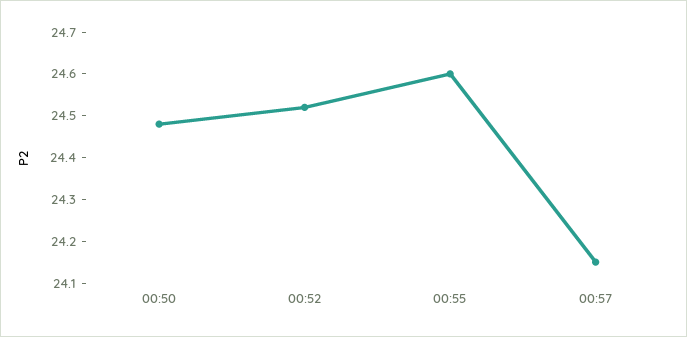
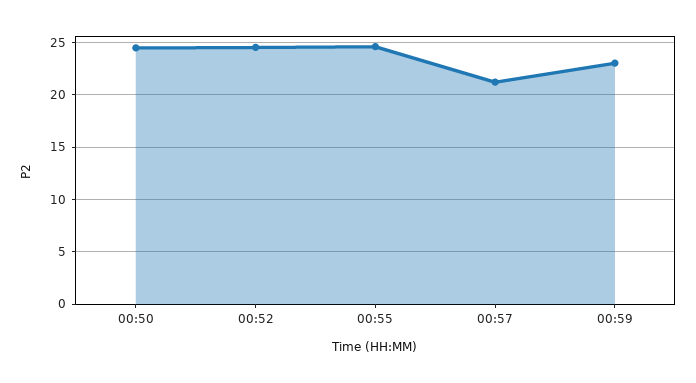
00:57: 24.15 -> 21
00:59: none -> 23

